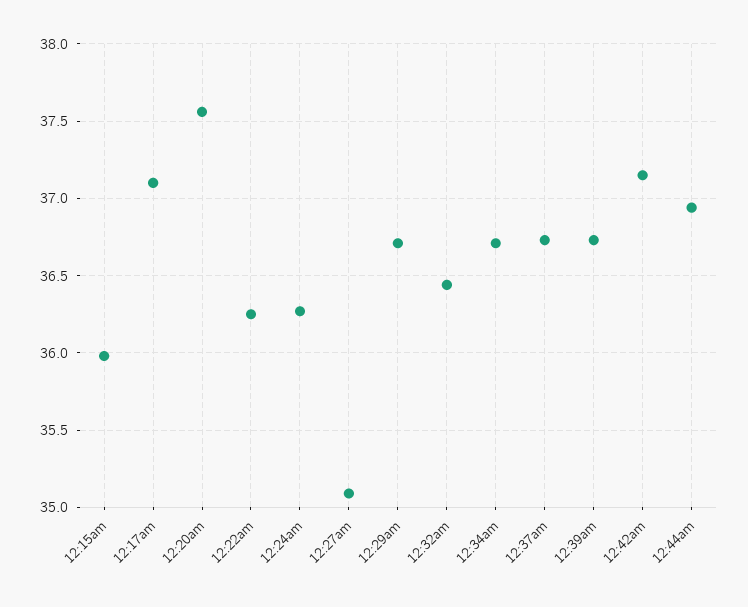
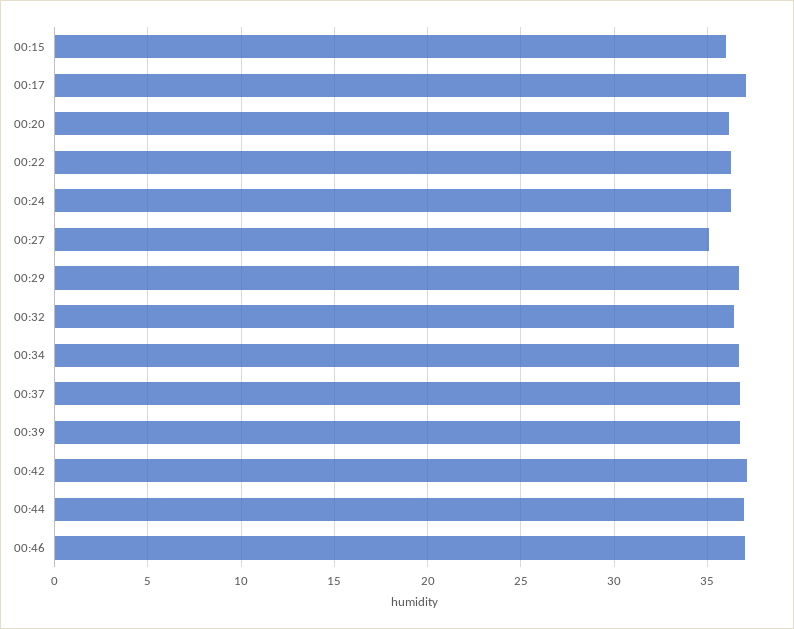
12:20am: 37.55 -> 36
00:46: none -> 37

